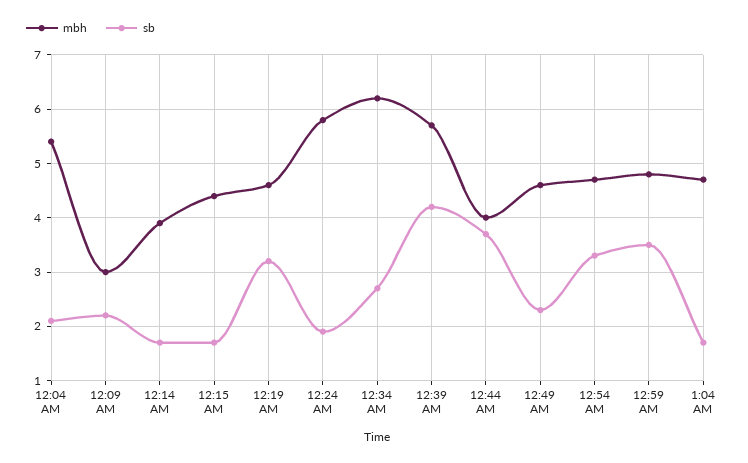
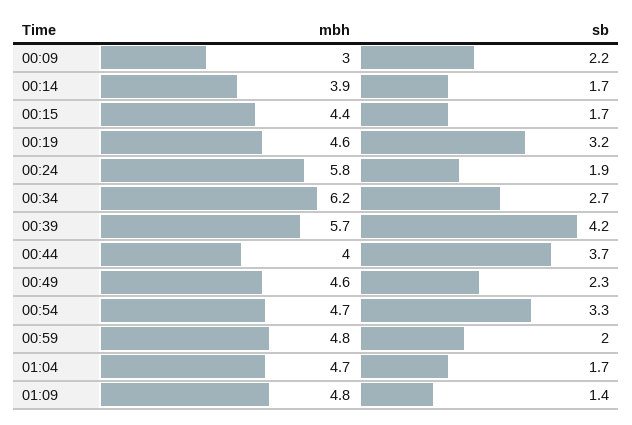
mbh, 12:04 AM: 5.5 -> none
sb, 12:04 AM: 2 -> none
sb, 12:59 AM: 3.5 -> 2
mbh, 01:09: none -> 4.8
sb, 01:09: none -> 1.4

